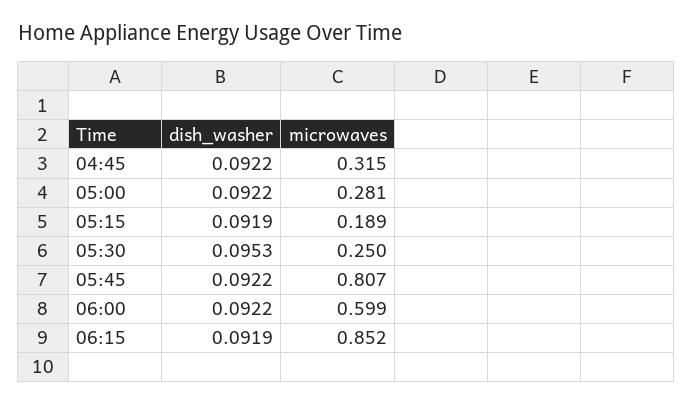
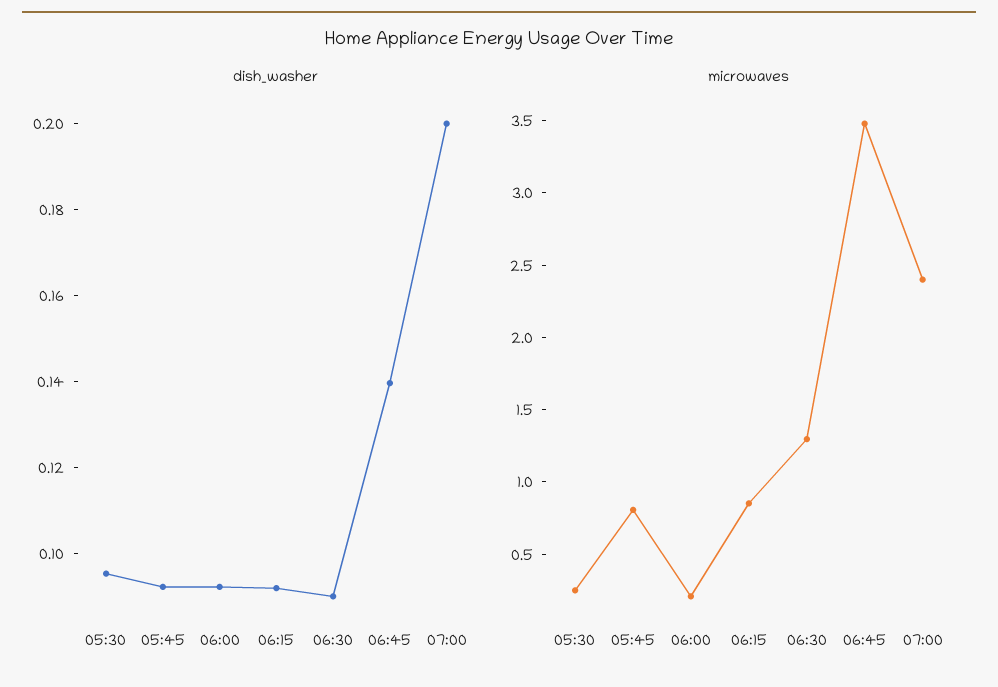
dish_washer, 04:45: 0.0922 -> none
microwaves, 04:45: 0.315 -> none
dish_washer, 05:00: 0.0922 -> none
microwaves, 05:00: 0.281 -> none
dish_washer, 05:15: 0.0919 -> none
microwaves, 05:15: 0.189 -> none
microwaves, 06:00: 0.599 -> 0.2
dish_washer, 06:30: none -> 0.09
dish_washer, 06:45: none -> 0.14
dish_washer, 07:00: none -> 0.2
microwaves, 06:30: none -> 1.3
microwaves, 06:45: none -> 3.5
microwaves, 07:00: none -> 2.4

